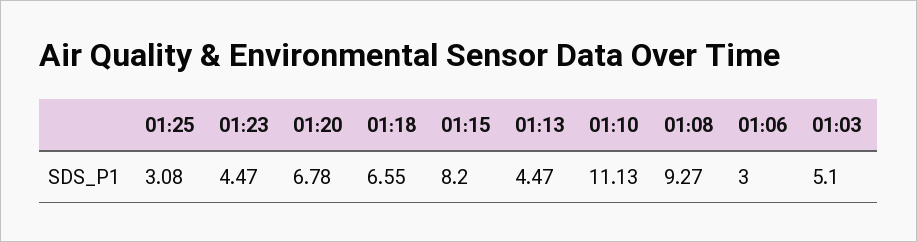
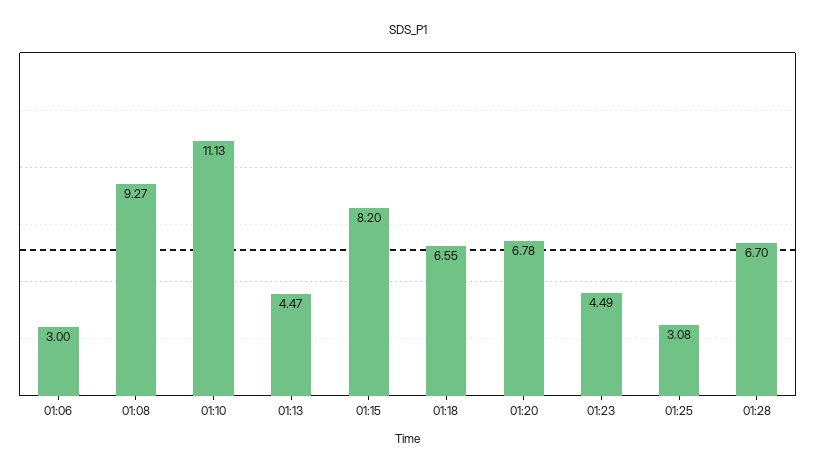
01:23: 4.47 -> 4.49
01:03: 5.1 -> none
01:28: none -> 6.7

